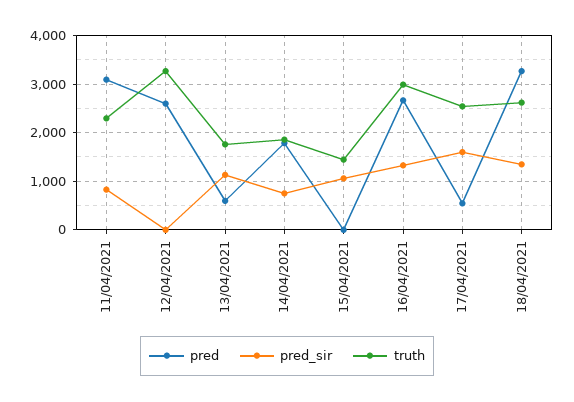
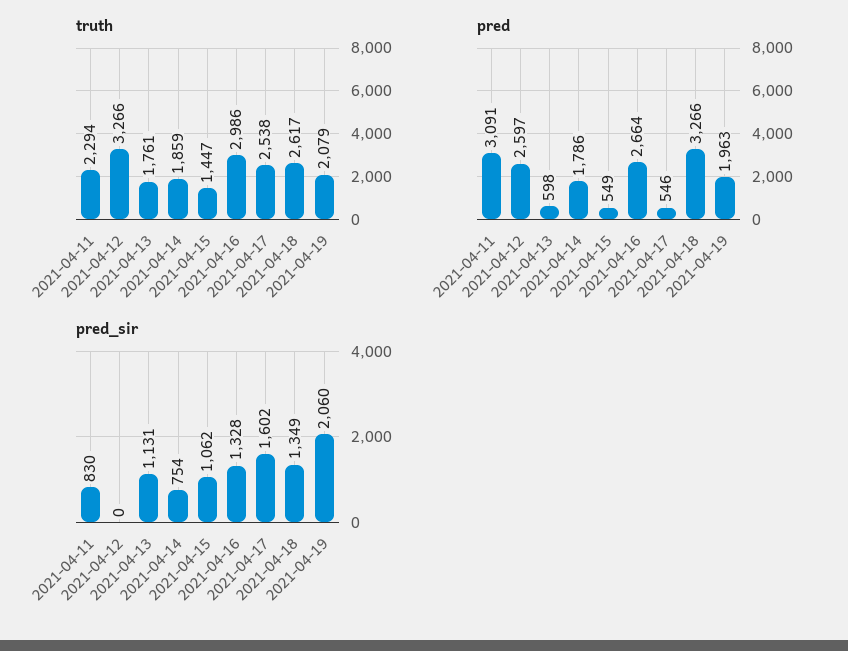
pred, 15/04/2021: 0 -> 549
truth, 2021-04-19: none -> 2079
pred, 2021-04-19: none -> 1963
pred_sir, 2021-04-19: none -> 2060

